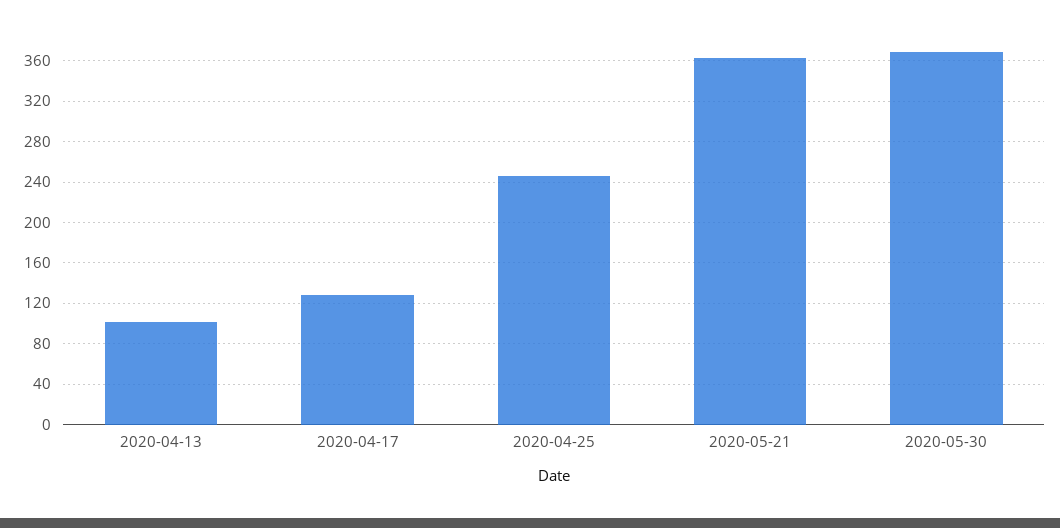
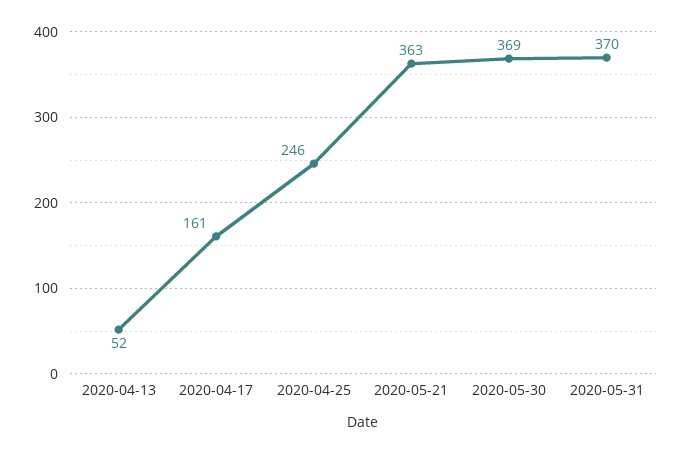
2020-04-13: 100 -> 52
2020-04-17: 130 -> 161
2020-05-31: none -> 370

